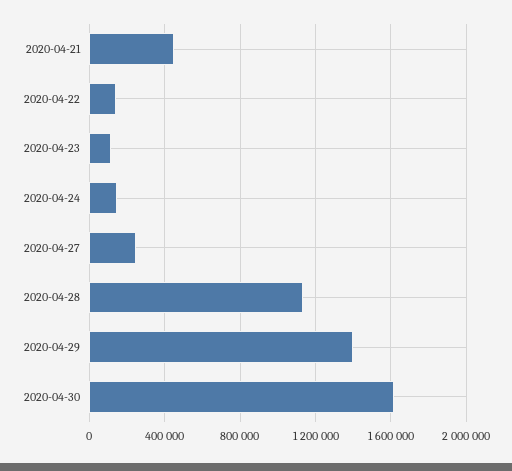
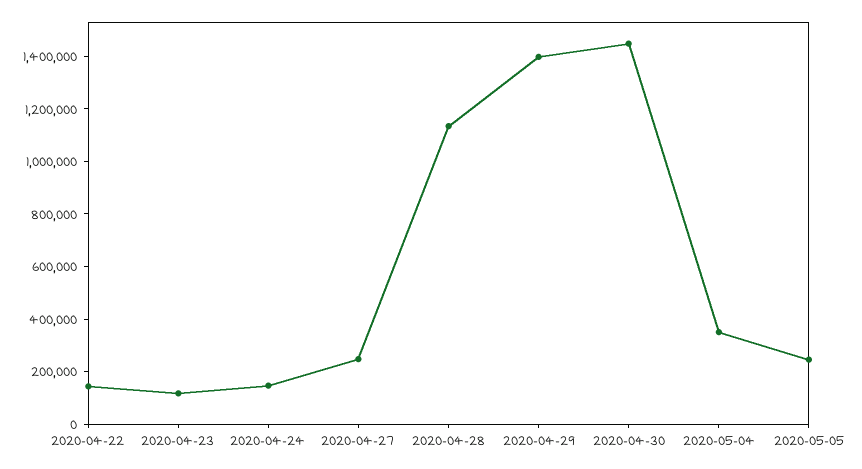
2020-04-21: 450000 -> none
2020-04-30: 1600000 -> 1450000
2020-05-04: none -> 350000
2020-05-05: none -> 250000

